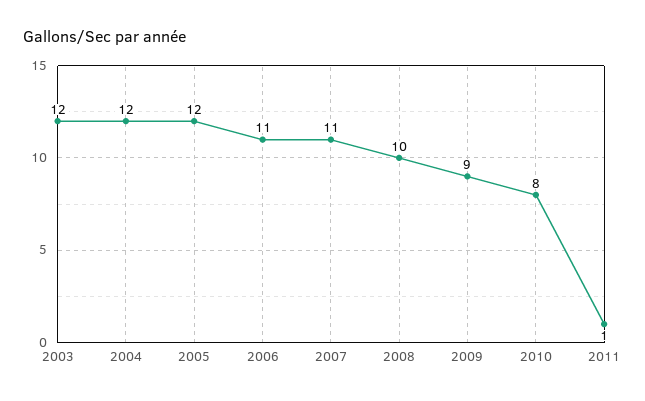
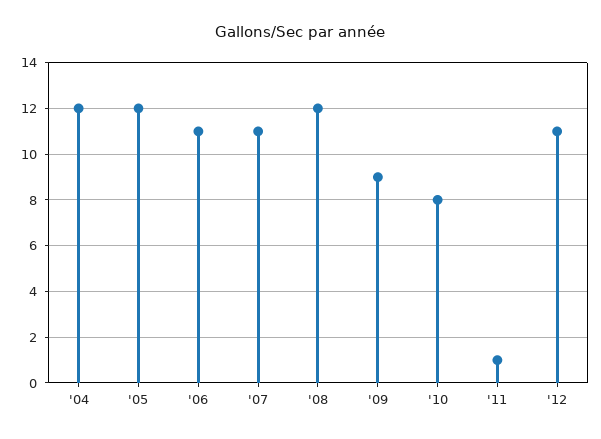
2003: 12 -> none
2008: 10 -> 12
'12: none -> 11

